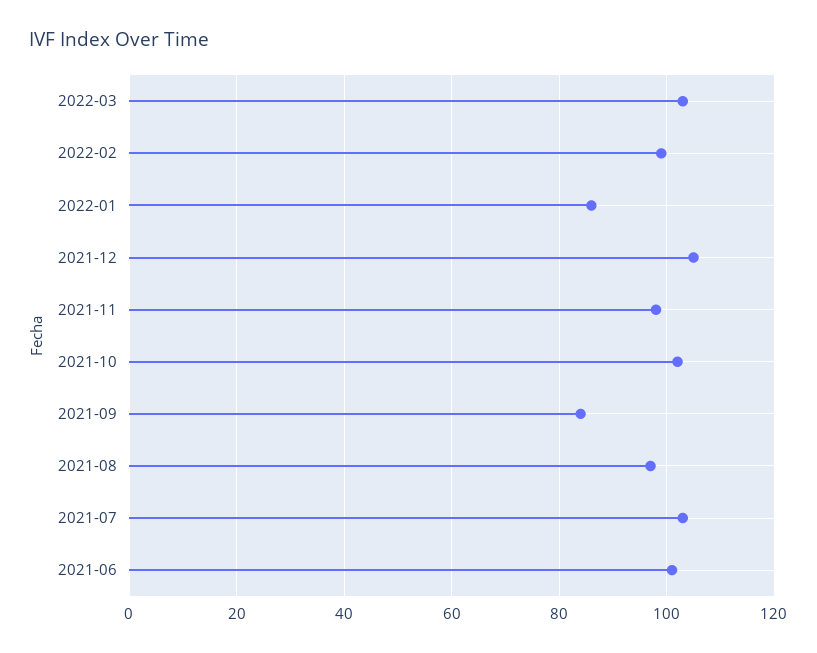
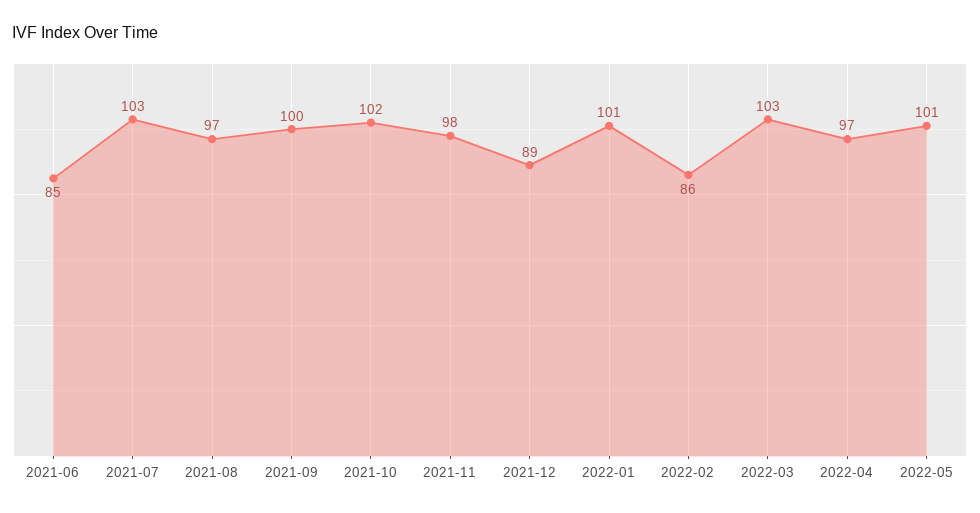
2022-02: 100 -> 86
2022-01: 85 -> 101
2021-12: 105 -> 89
2021-09: 85 -> 100
2021-06: 100 -> 85
2022-04: none -> 97
2022-05: none -> 101

